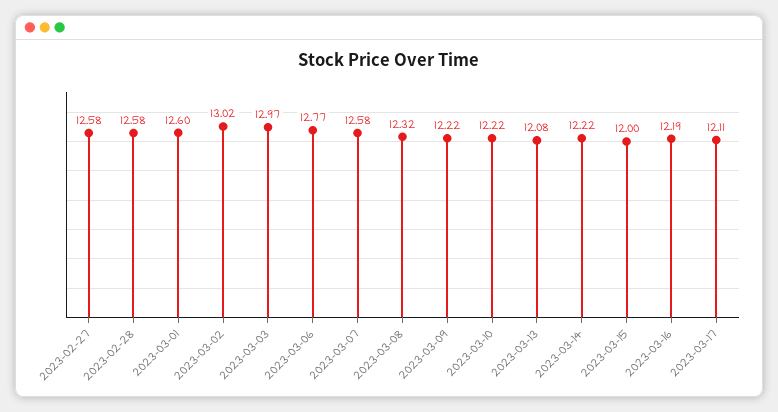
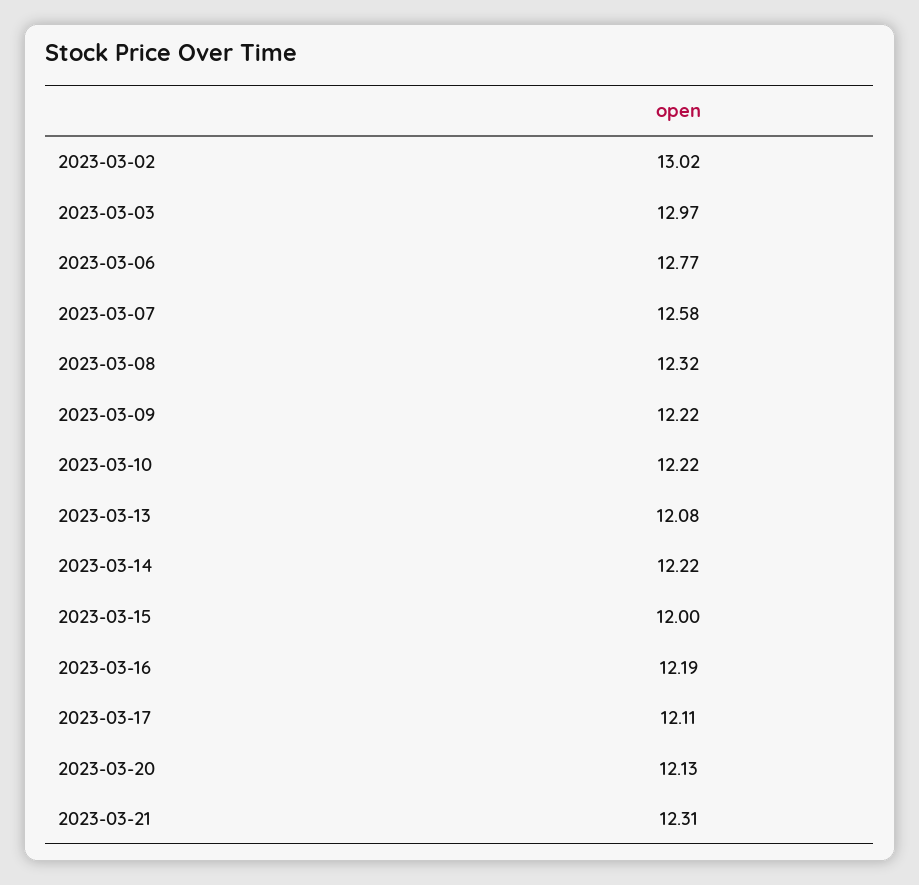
2023-02-27: 12.58 -> none
2023-02-28: 12.58 -> none
2023-03-01: 12.6 -> none
2023-03-20: none -> 12.13
2023-03-21: none -> 12.31

